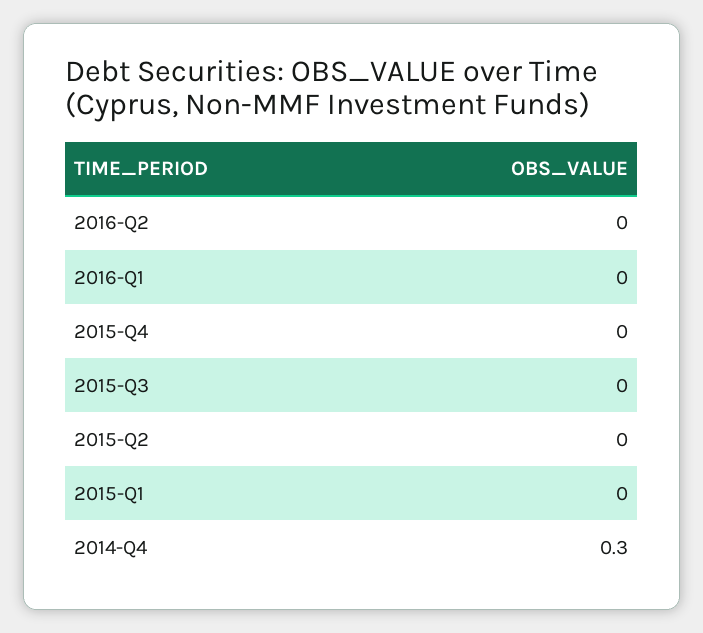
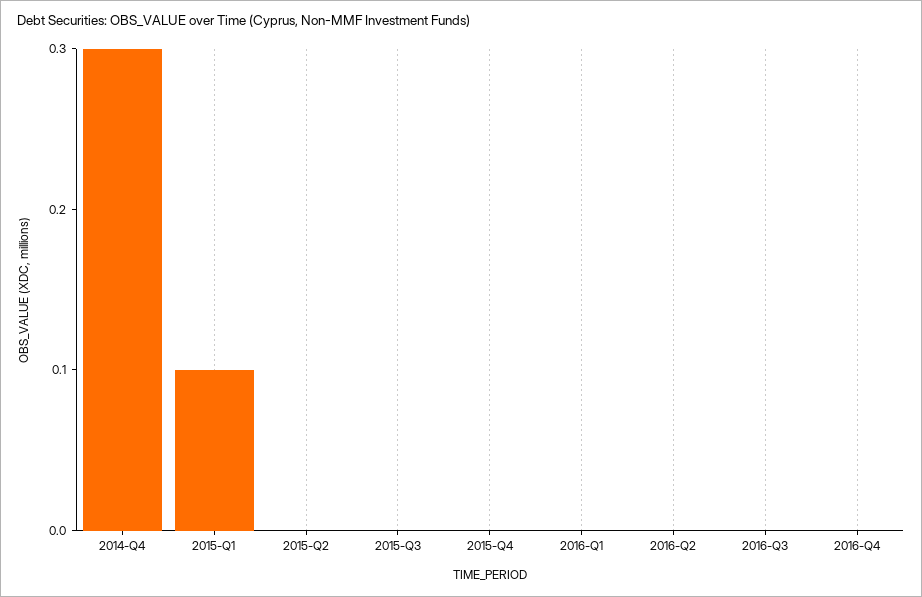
2015-Q1: 0 -> 0.1
2016-Q3: none -> 0
2016-Q4: none -> 0

